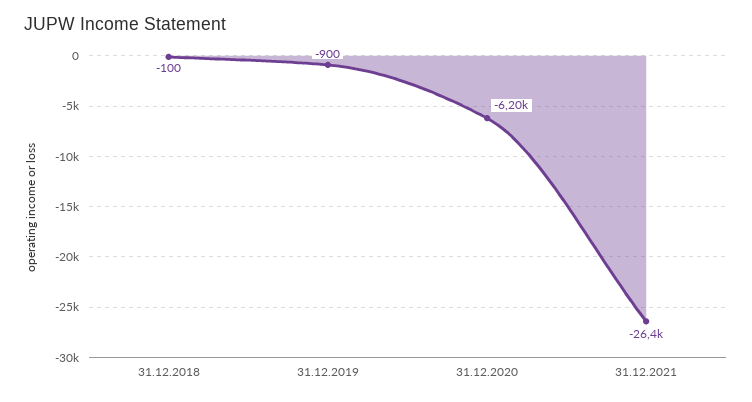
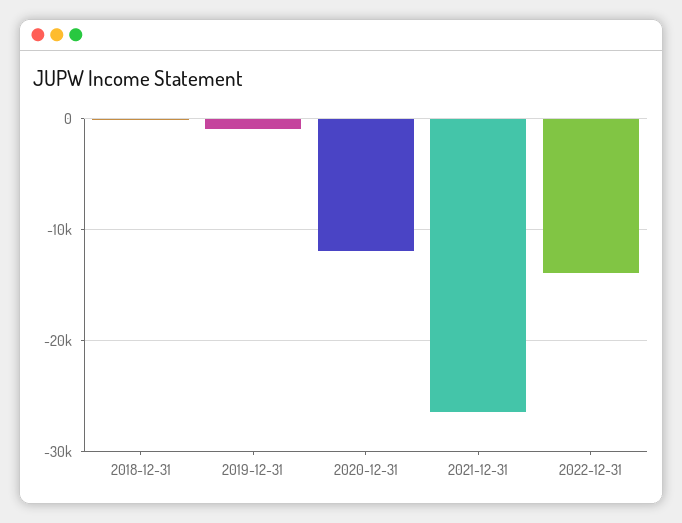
31.12.2020: -6200 -> -12000
2022-12-31: none -> -14000

